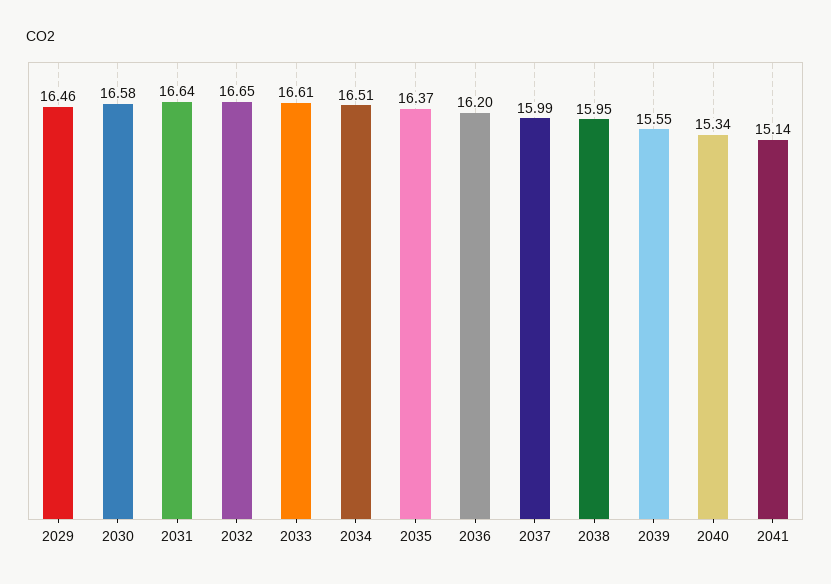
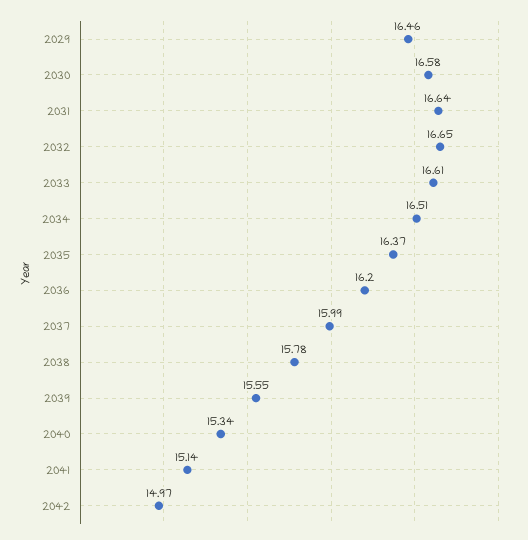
2038: 15.95 -> 15.78
2042: none -> 14.97

